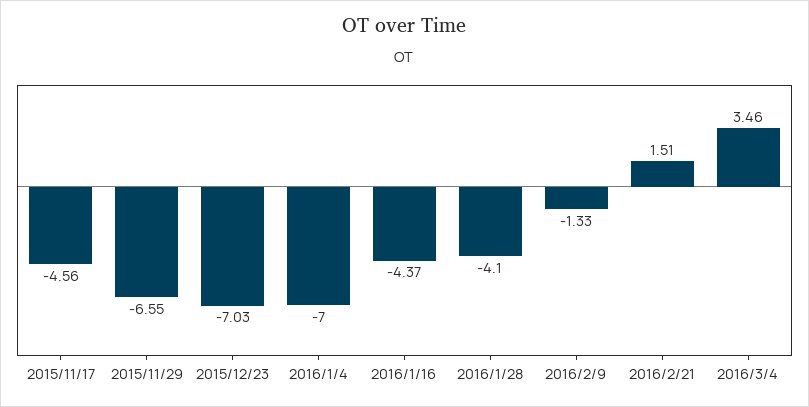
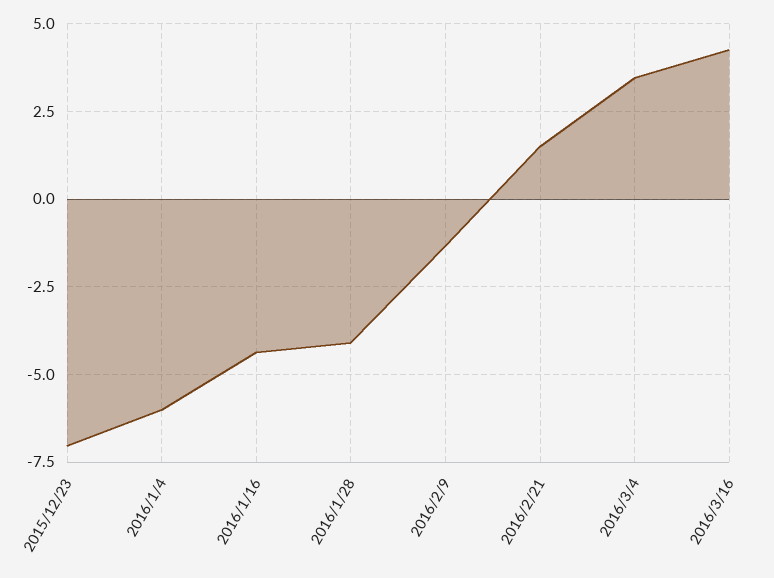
2015/11/17: -4.56 -> none
2015/11/29: -6.55 -> none
2016/1/4: -7 -> -6
2016/3/16: none -> 4.25

